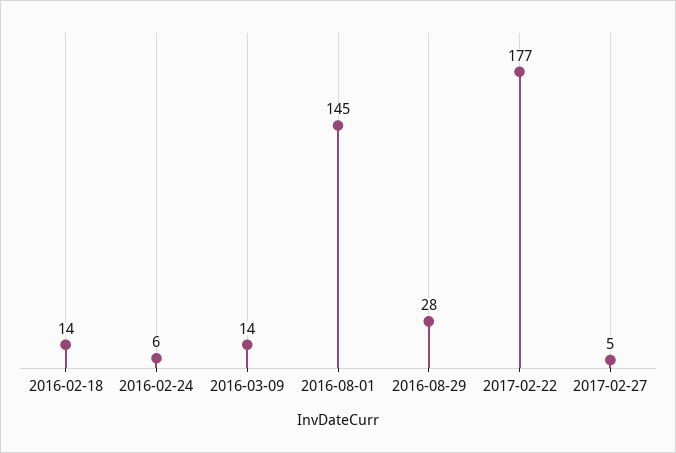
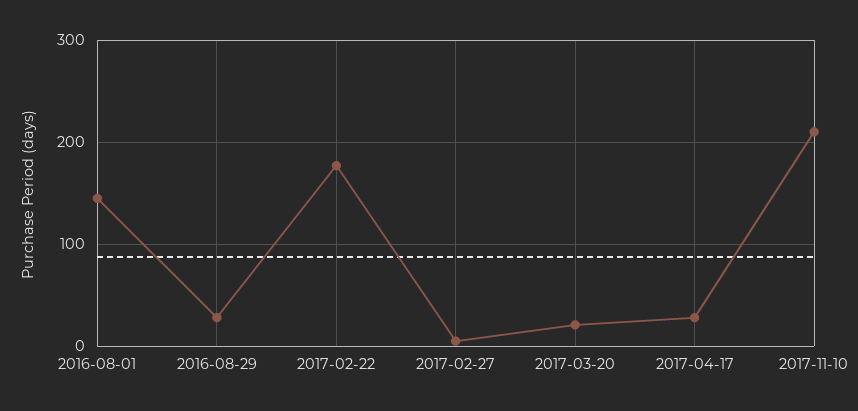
2016-02-18: 14 -> none
2016-02-24: 6 -> none
2016-03-09: 14 -> none
2017-03-20: none -> 20
2017-04-17: none -> 30
2017-11-10: none -> 210

